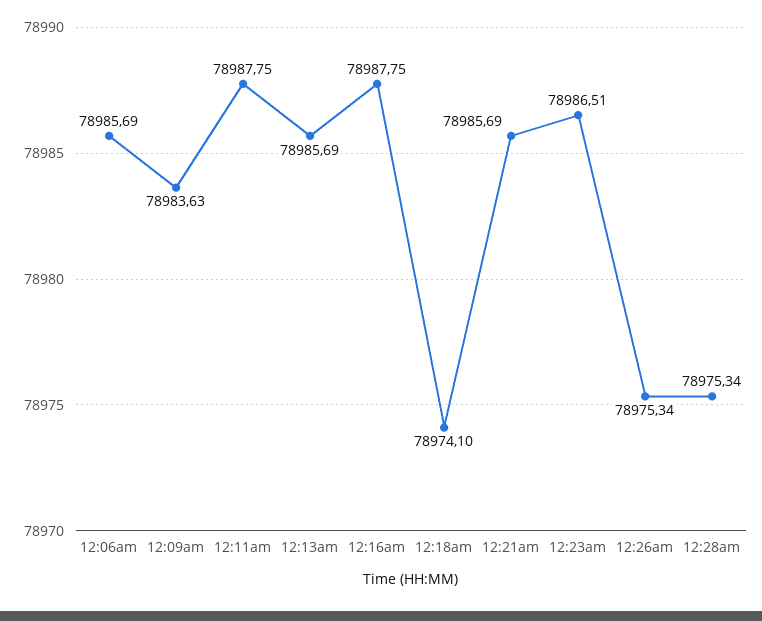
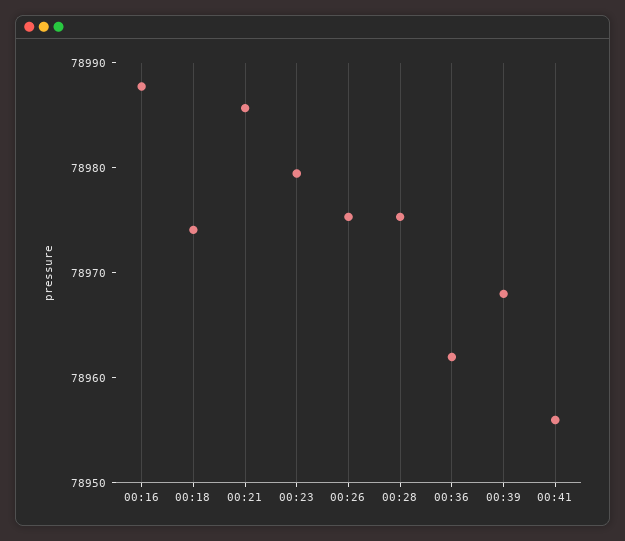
12:06am: 78985.69 -> none
12:09am: 78983.63 -> none
12:11am: 78987.75 -> none
12:13am: 78985.69 -> none
12:23am: 78986.51 -> 78980
00:36: none -> 78962
00:39: none -> 78968
00:41: none -> 78956

